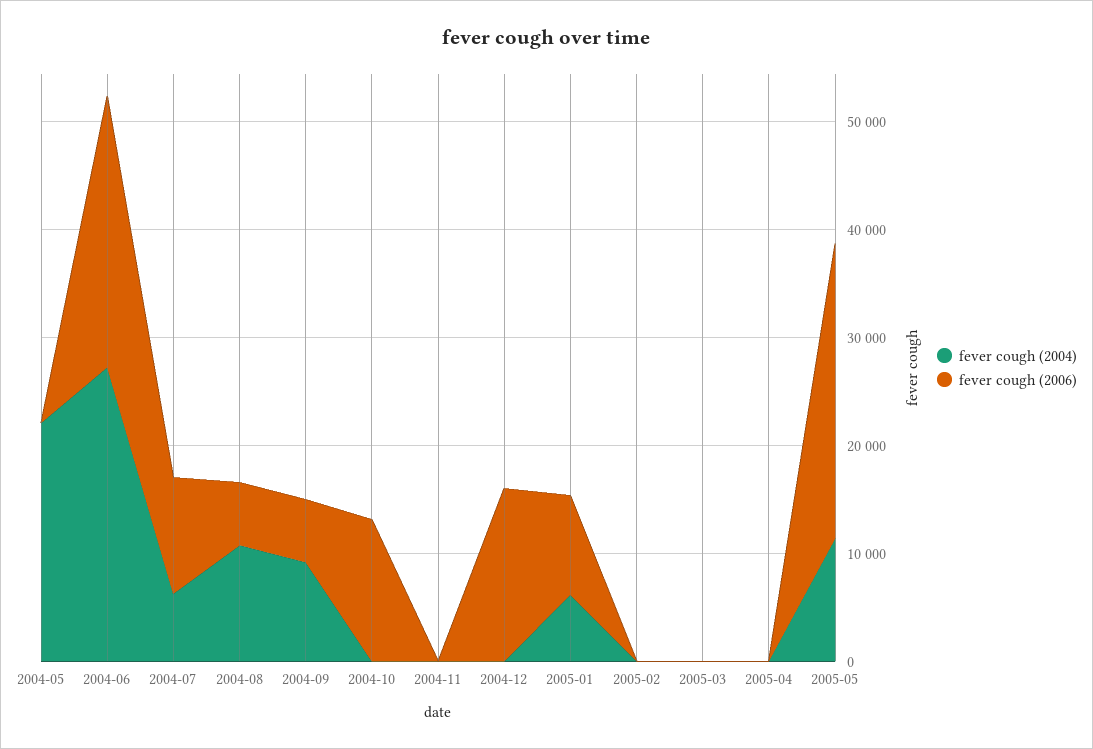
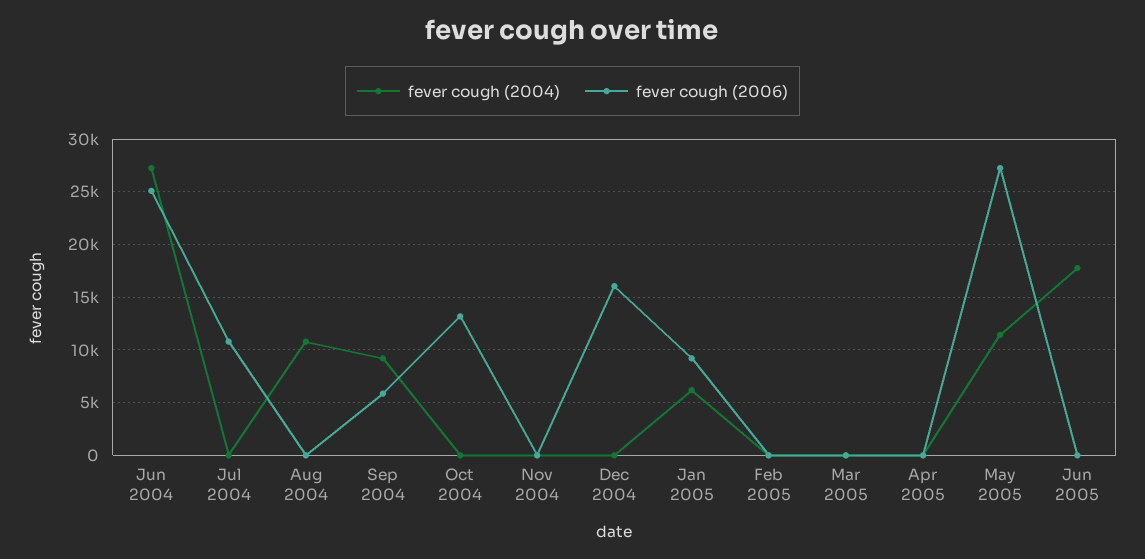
fever cough (2004), 2004-05: 22000 -> none
fever cough (2006), 2004-05: 0 -> none
fever cough (2004), 2004-07: 6000 -> 0
fever cough (2006), 2004-08: 6000 -> 0
fever cough (2004), Jun 2005: none -> 18000
fever cough (2006), Jun 2005: none -> 0

